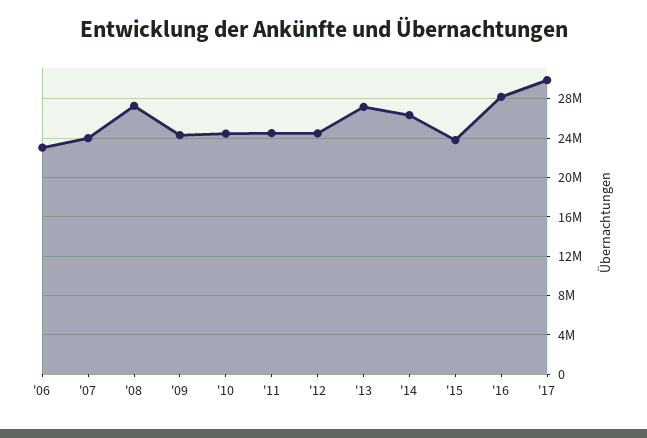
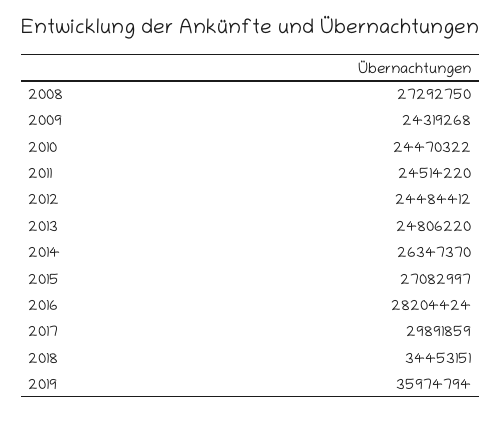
'06: 23000000 -> none
'07: 24000000 -> none
'13: 27000000 -> 24806220
'15: 24000000 -> 27082997
2018: none -> 34453151
2019: none -> 35974794

